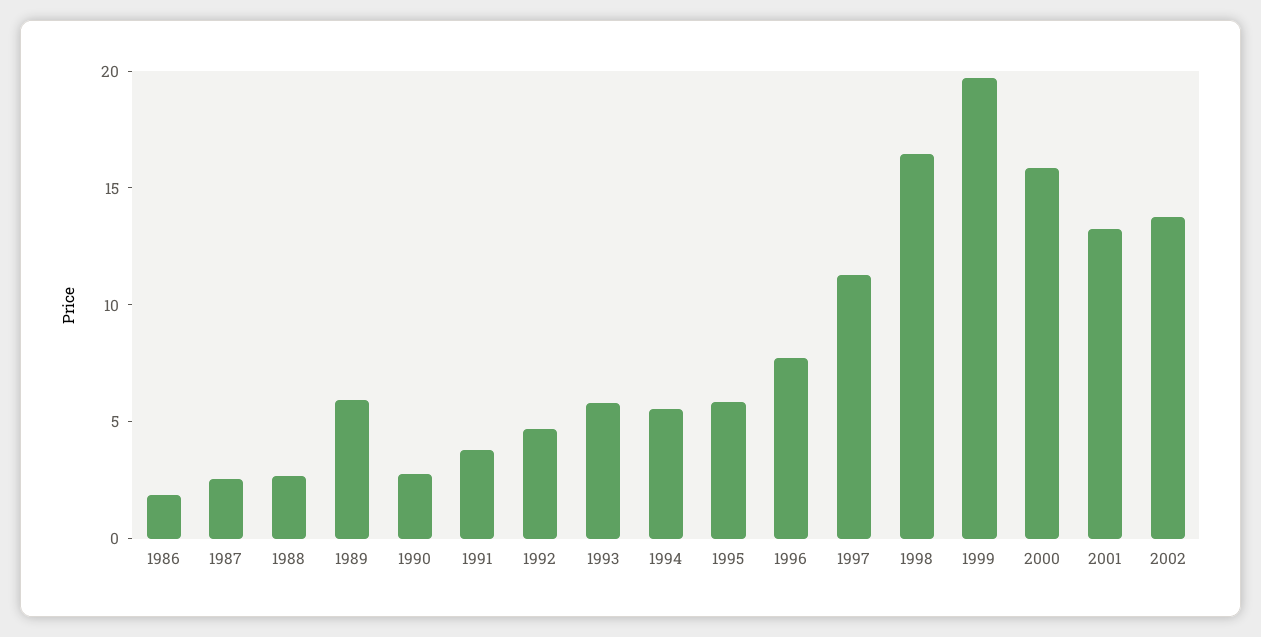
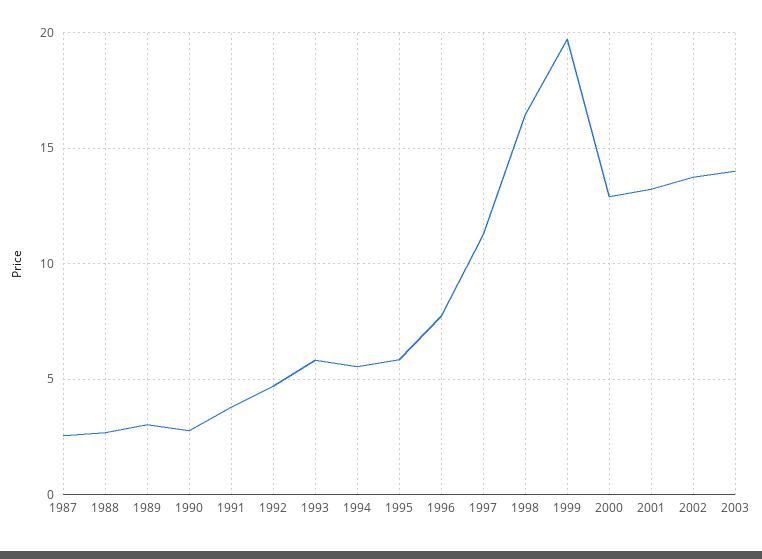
1986: 2 -> none
1989: 6 -> 3
2000: 16 -> 13
2003: none -> 14

